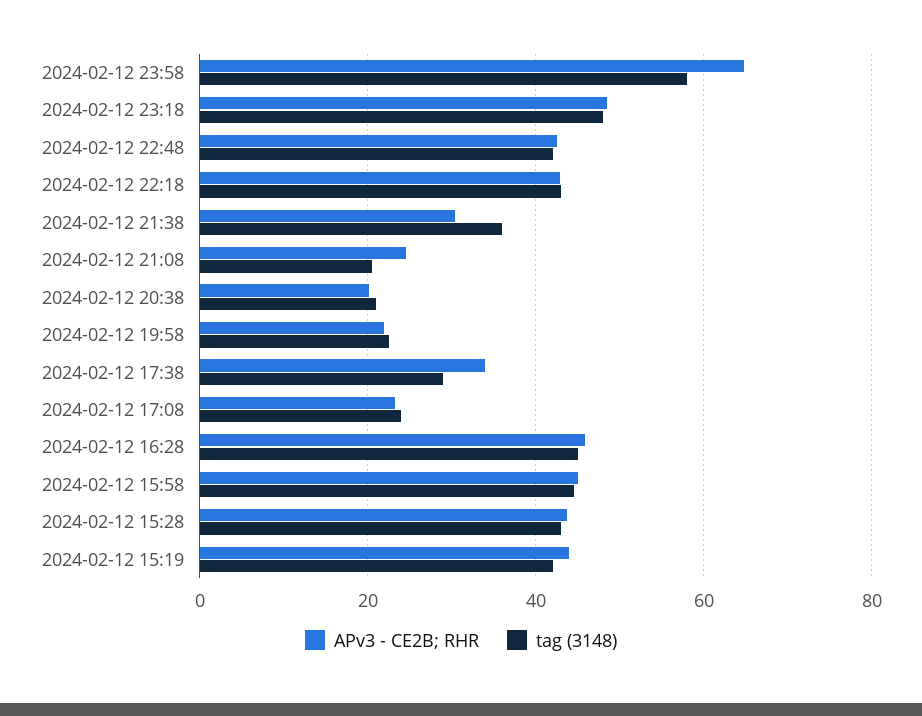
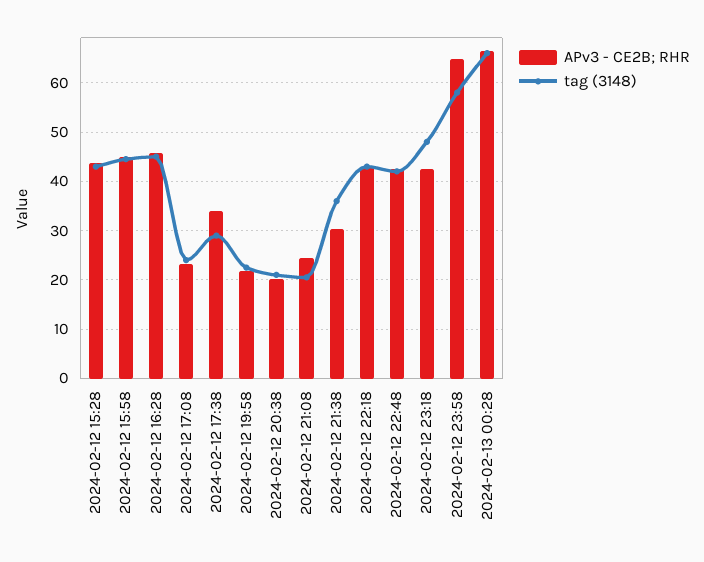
APv3 - CE2B; RHR, 2024-02-12 23:18: 48 -> 42
APv3 - CE2B; RHR, 2024-02-12 15:19: 44 -> none
tag (3148), 2024-02-12 15:19: 42 -> none
APv3 - CE2B; RHR, 2024-02-13 00:28: none -> 66
tag (3148), 2024-02-13 00:28: none -> 66

